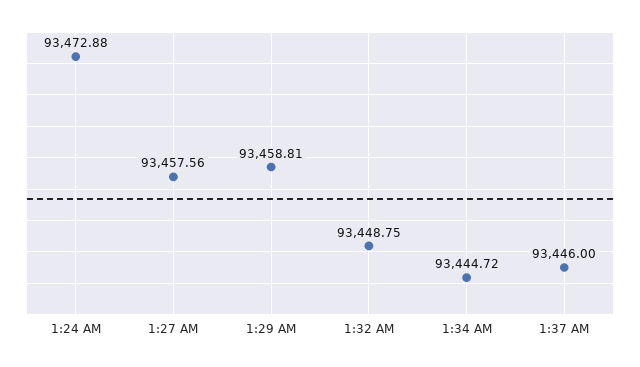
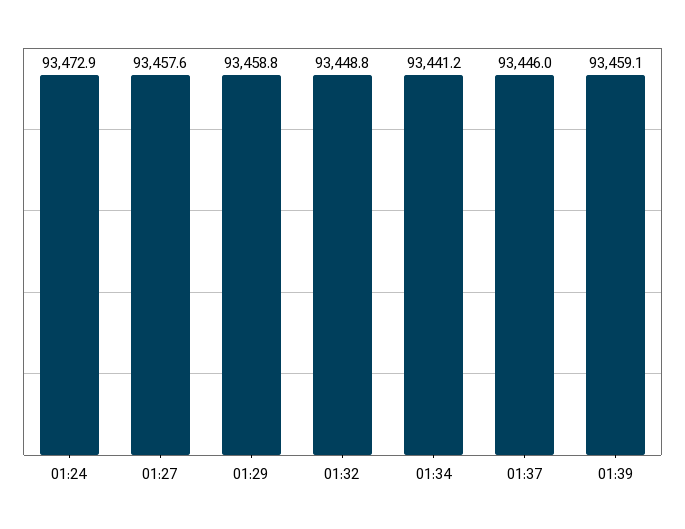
1:34 AM: 93444.72 -> 93441.2
01:39: none -> 93459.1

